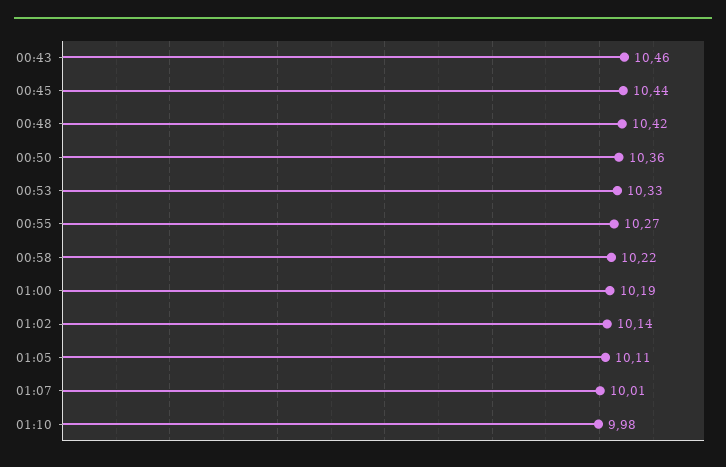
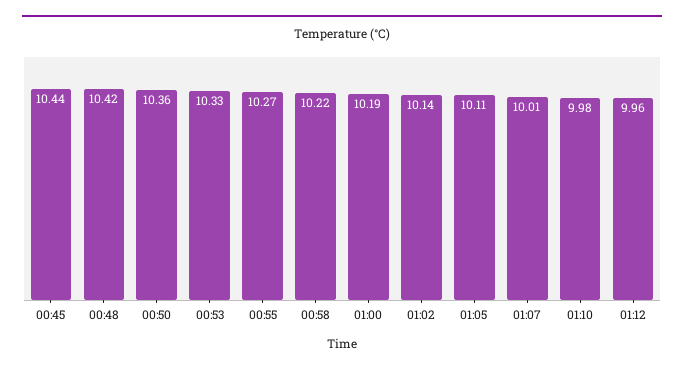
00:43: 10.46 -> none
01:12: none -> 9.96

